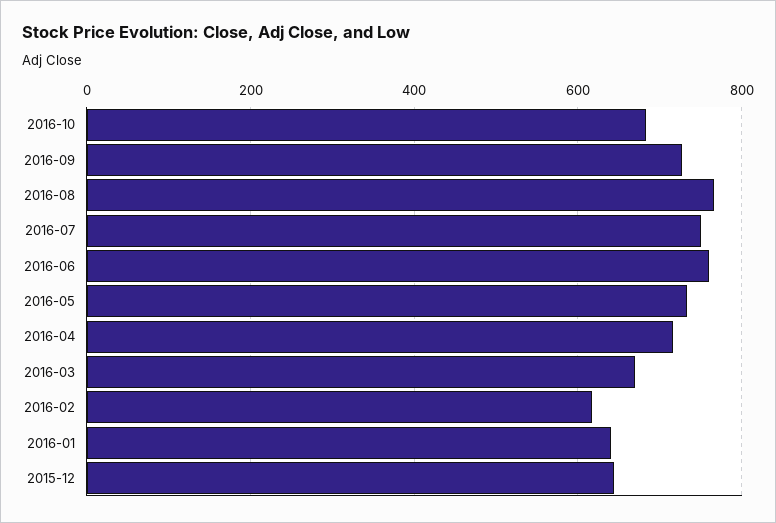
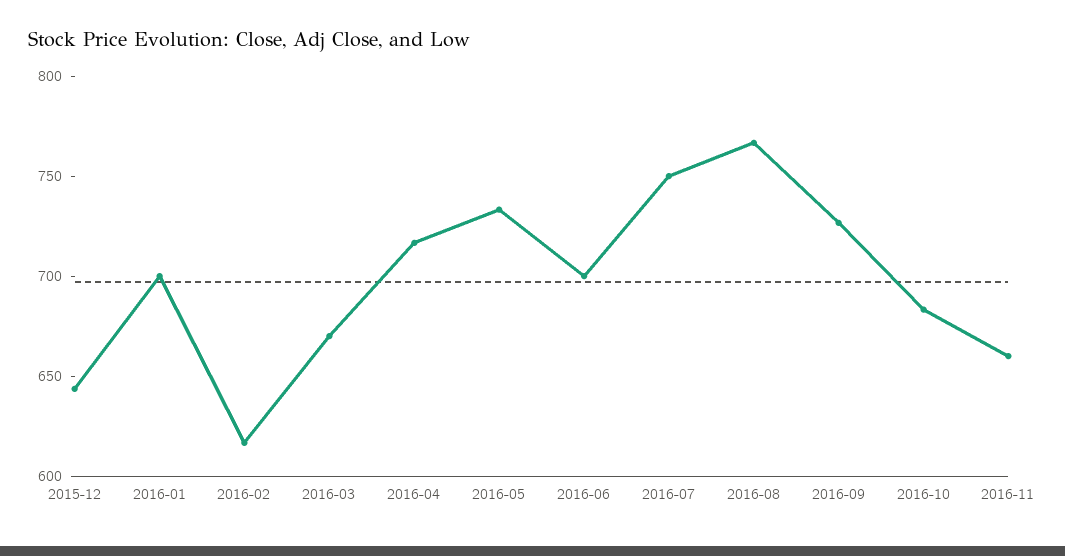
2016-06: 760 -> 700
2016-01: 640 -> 700
2016-11: none -> 660

